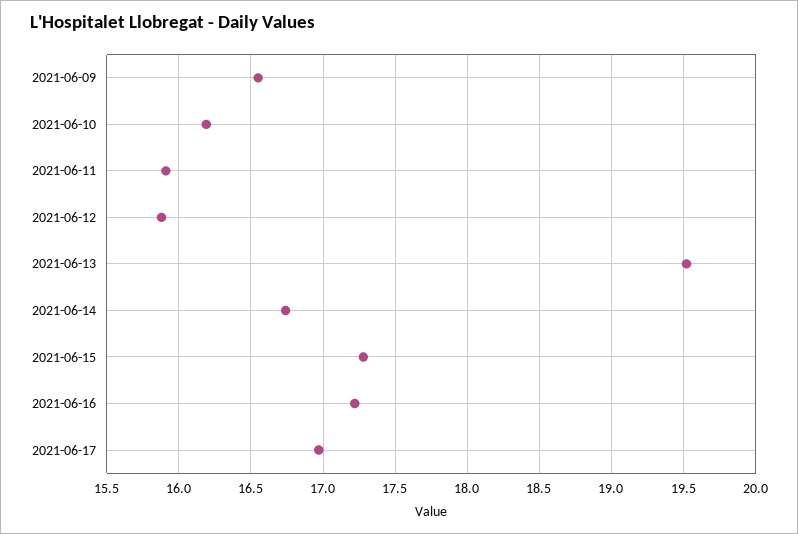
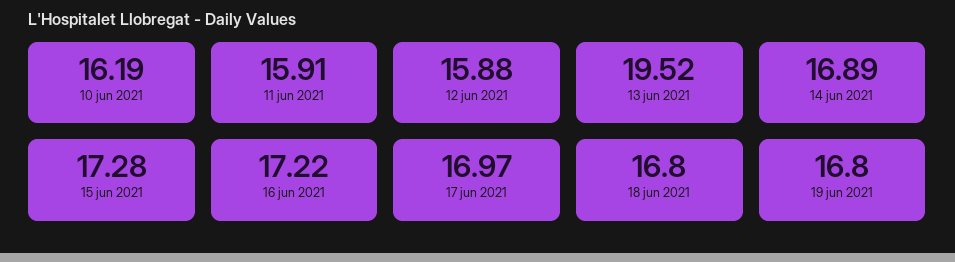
2021-06-09: 16.55 -> none
2021-06-14: 16.75 -> 16.89
18 jun 2021: none -> 16.8
19 jun 2021: none -> 16.8

